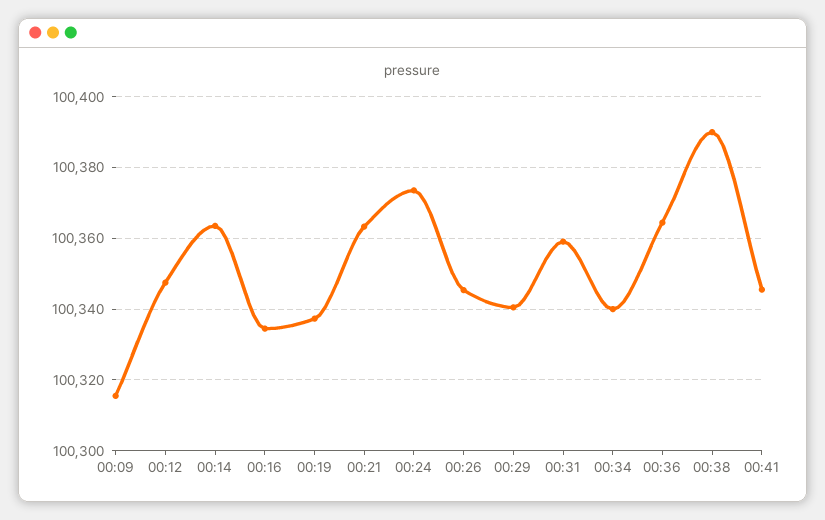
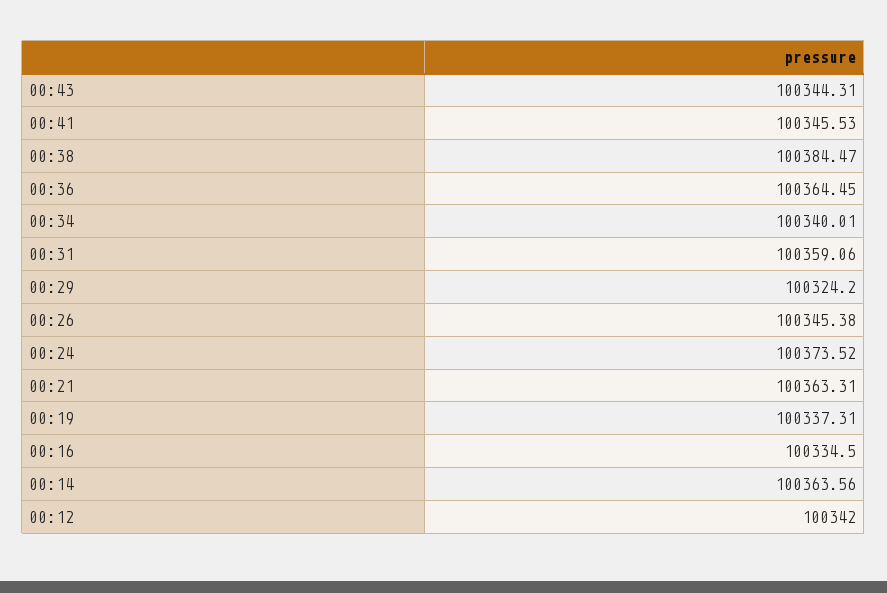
00:09: 100316 -> none
00:12: 100348 -> 100342
00:29: 100340 -> 100324.2
00:38: 100390 -> 100384.47
00:43: none -> 100344.31

